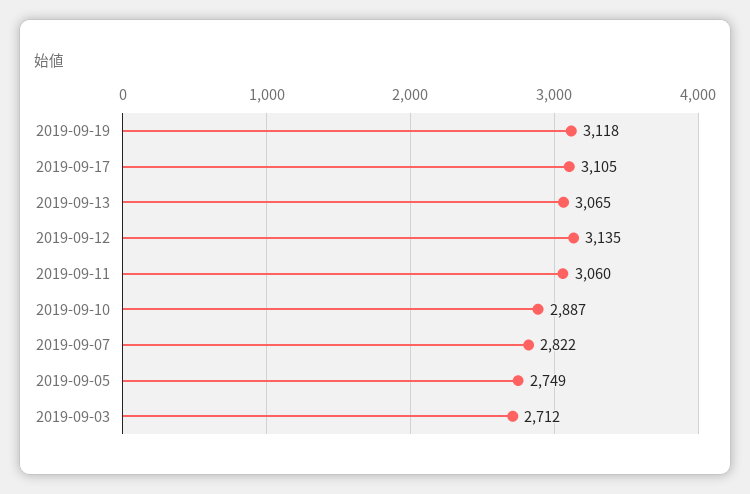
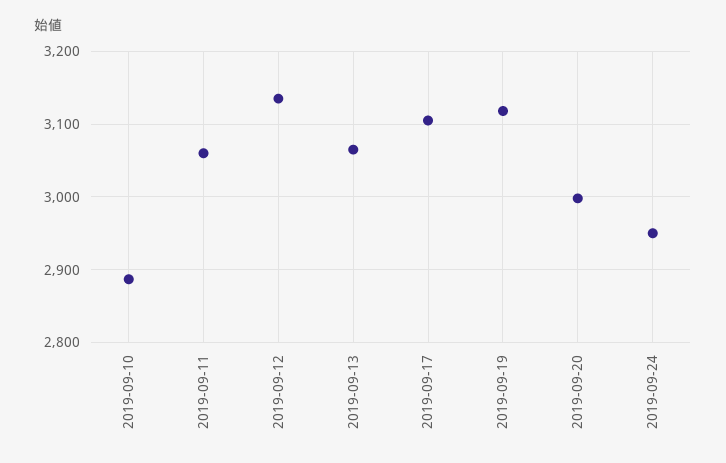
2019-09-07: 2822 -> none
2019-09-05: 2749 -> none
2019-09-03: 2712 -> none
2019-09-20: none -> 3000
2019-09-24: none -> 2950

